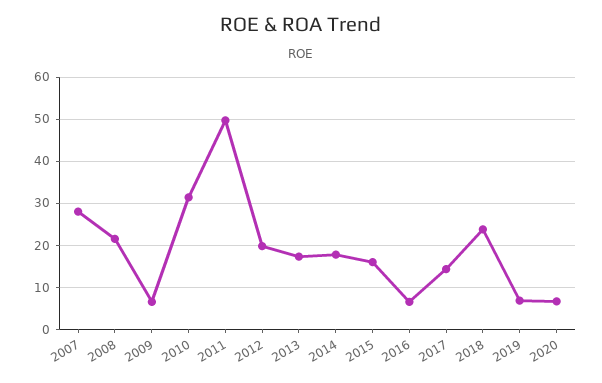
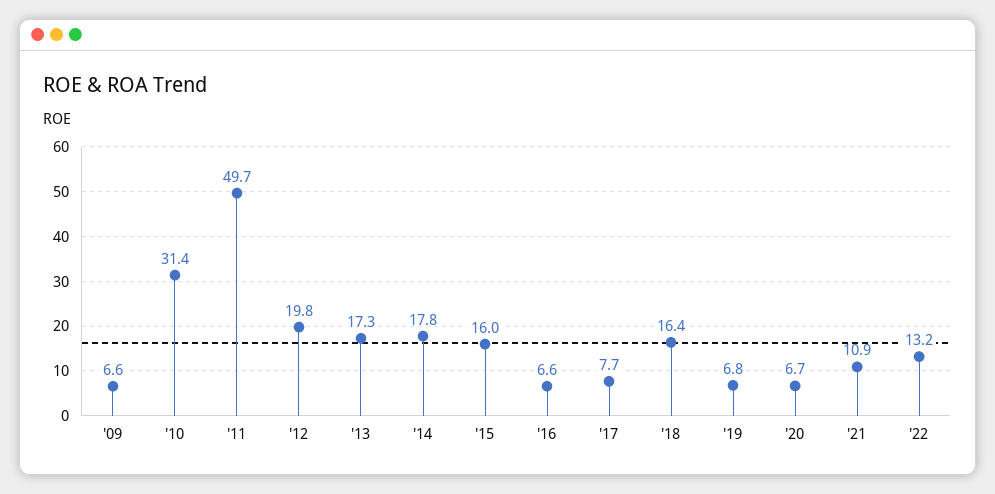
2007: 28 -> none
2008: 22 -> none
2017: 14 -> 7.7
2018: 24 -> 16.4
'21: none -> 10.9
'22: none -> 13.2

